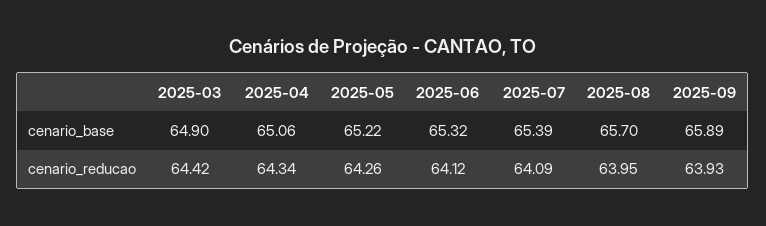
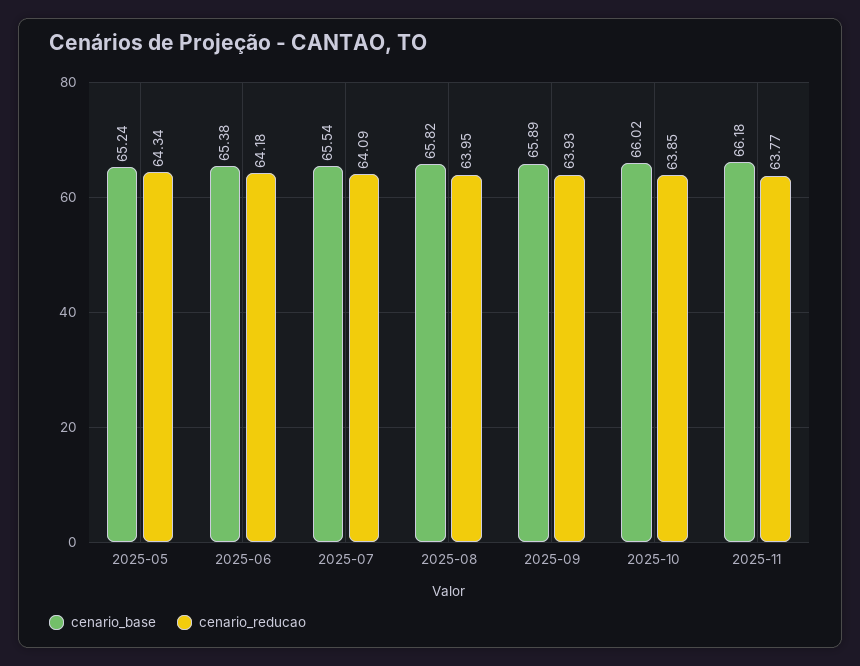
cenario_base, 2025-03: 64.9 -> none
cenario_base, 2025-04: 65.06 -> none
cenario_base, 2025-05: 65.22 -> 65.24
cenario_base, 2025-06: 65.32 -> 65.38
cenario_base, 2025-07: 65.39 -> 65.54
cenario_base, 2025-08: 65.7 -> 65.82
cenario_reducao, 2025-03: 64.42 -> none
cenario_reducao, 2025-04: 64.34 -> none
cenario_reducao, 2025-05: 64.26 -> 64.34
cenario_reducao, 2025-06: 64.12 -> 64.18
cenario_base, 2025-10: none -> 66.02
cenario_reducao, 2025-10: none -> 63.85
cenario_base, 2025-11: none -> 66.18
cenario_reducao, 2025-11: none -> 63.77

